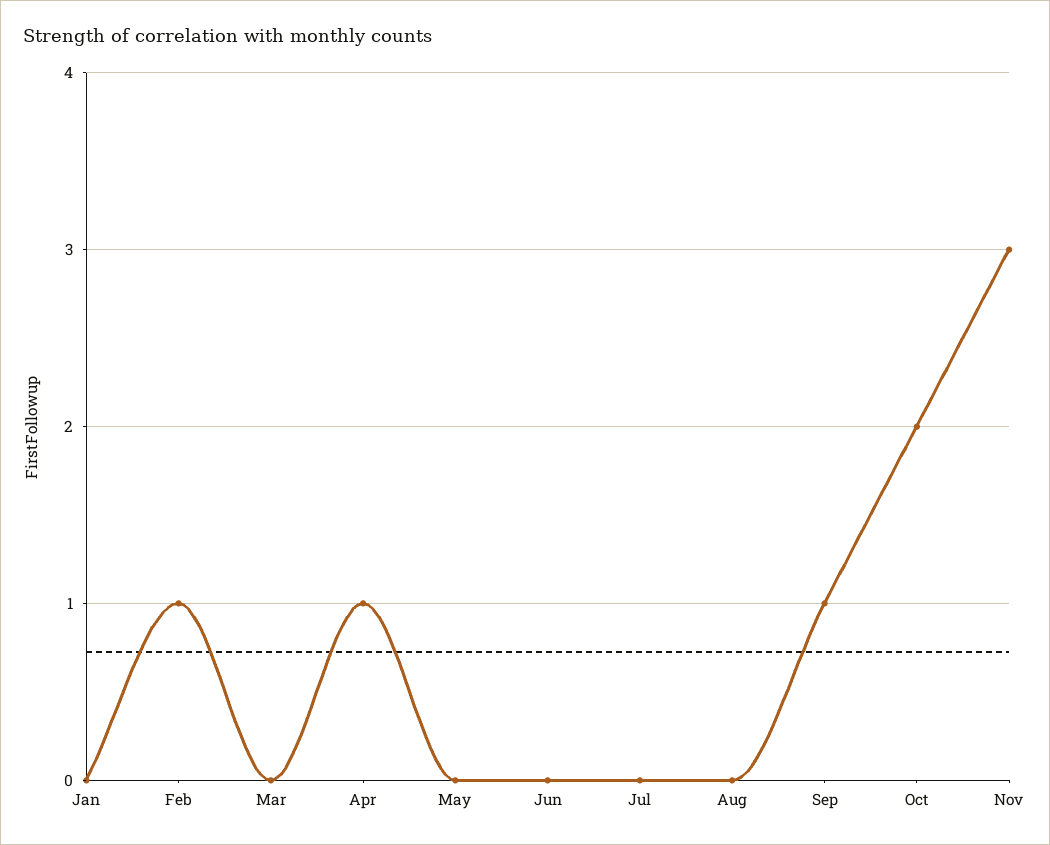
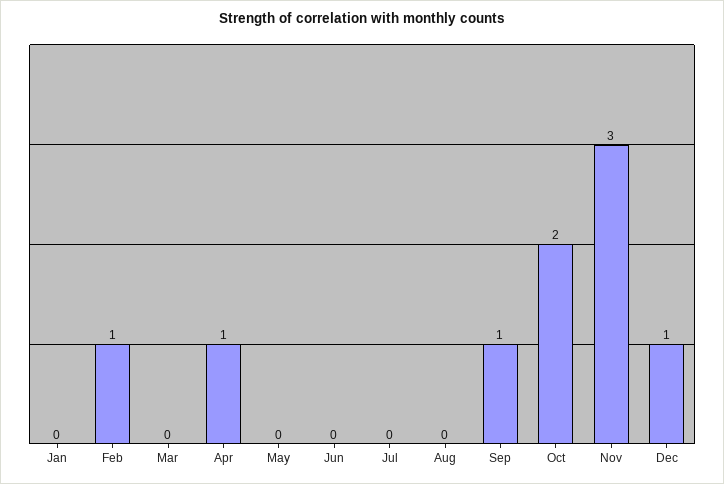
Dec: none -> 1

